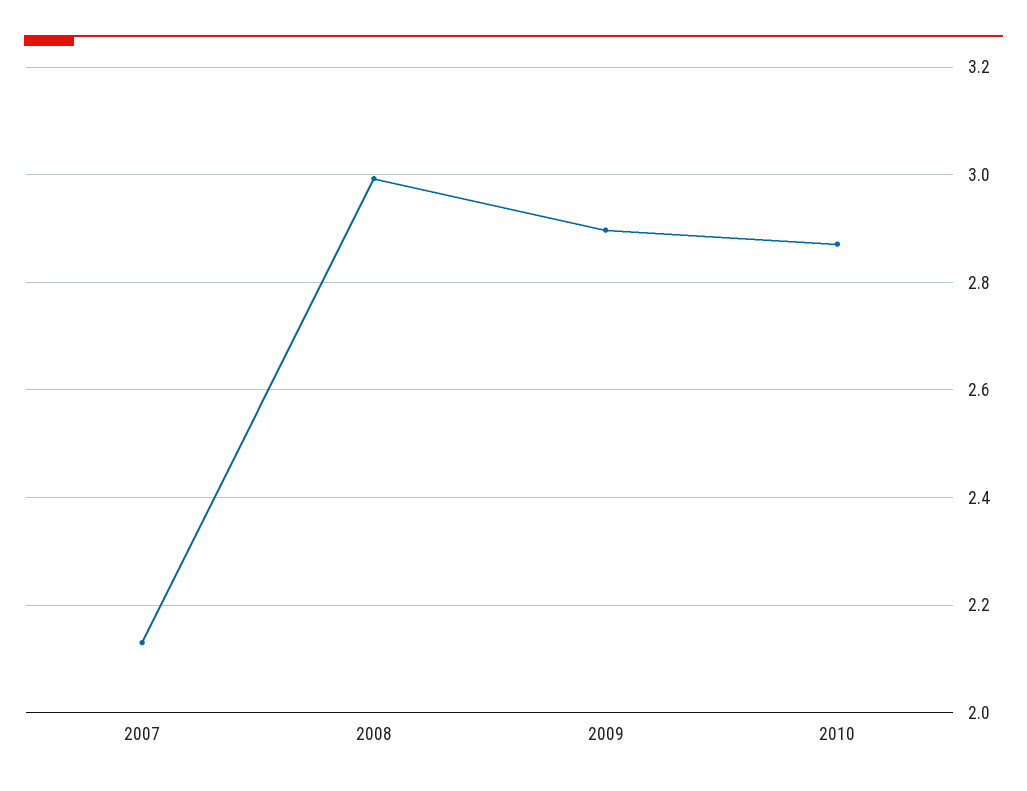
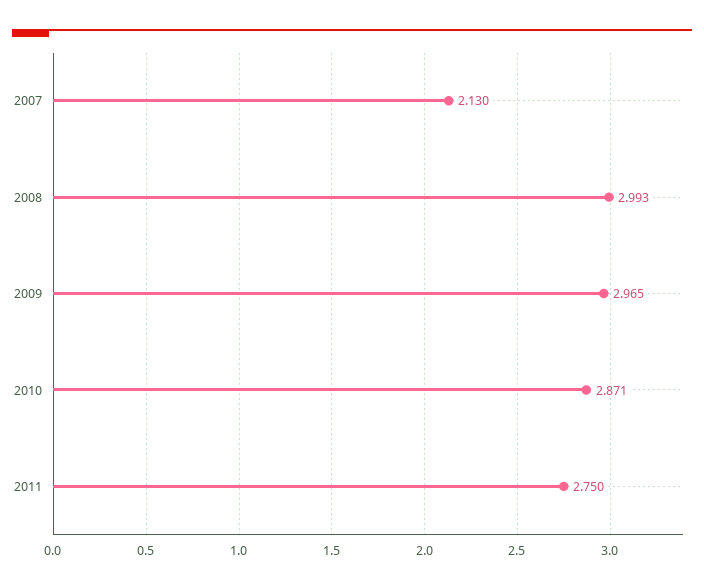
2009: 2.9 -> 2.965
2011: none -> 2.75

